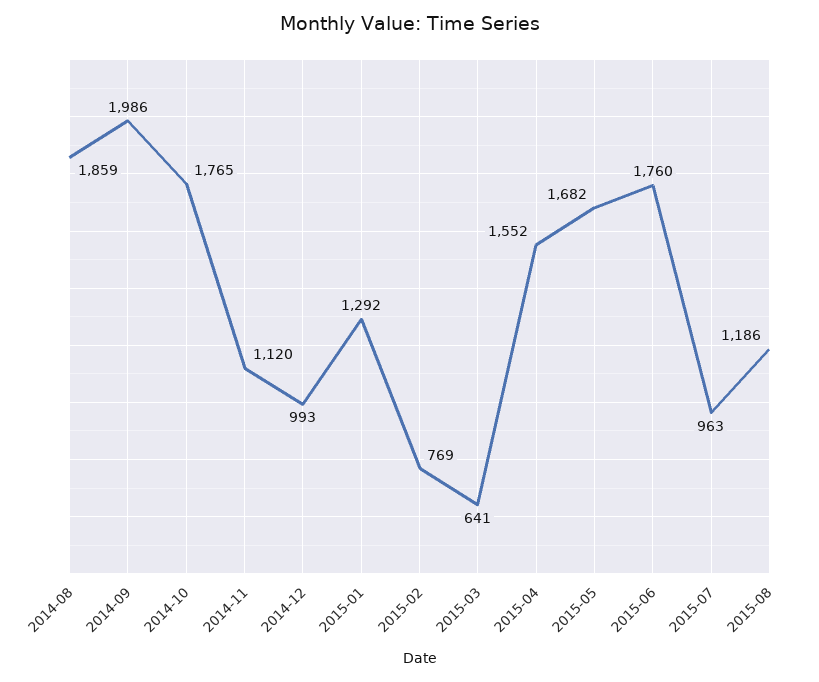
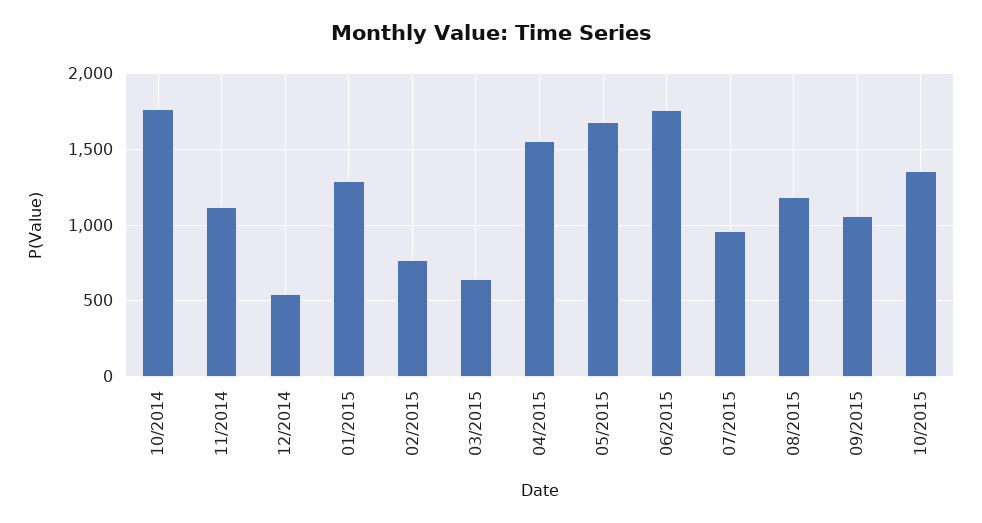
2014-08: 1859 -> none
2014-09: 1986 -> none
2014-12: 993 -> 550
09/2015: none -> 1050
10/2015: none -> 1350

